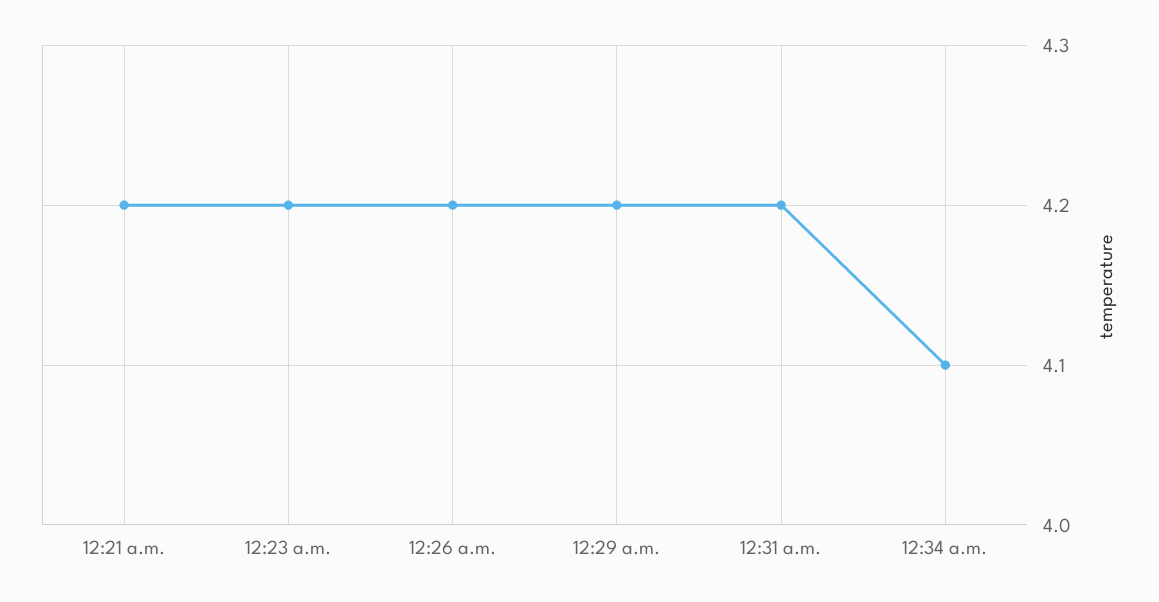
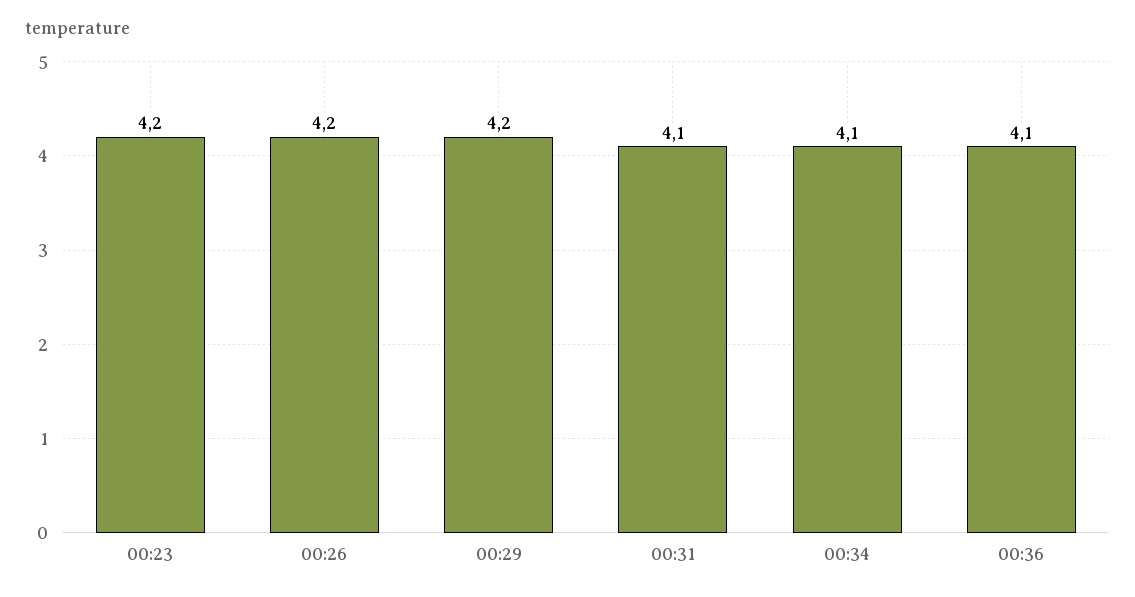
12:21 a.m.: 4.2 -> none
12:31 a.m.: 4.2 -> 4.1
00:36: none -> 4.1

